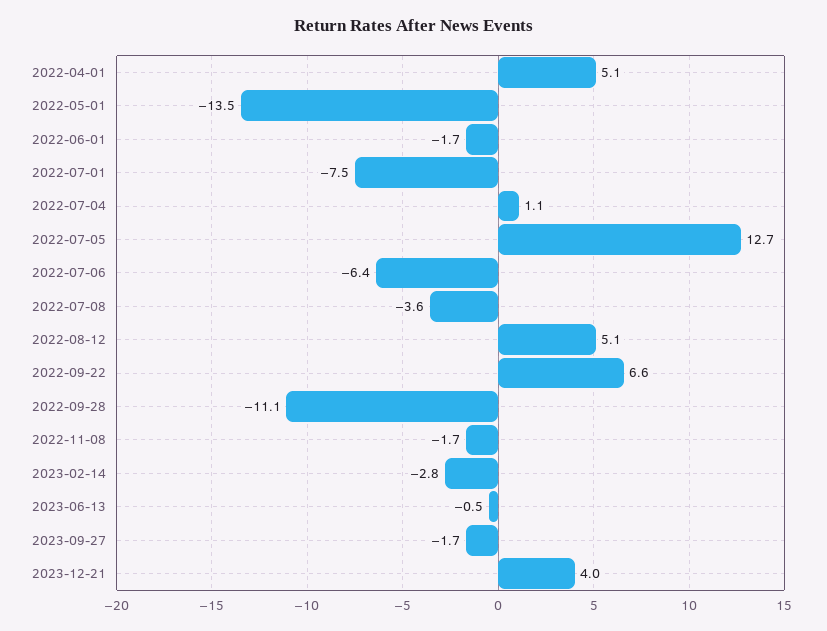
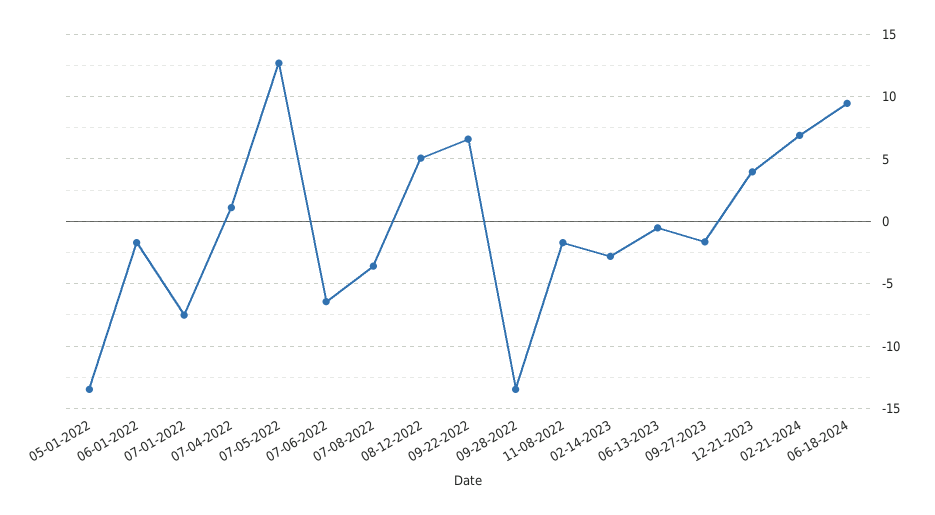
2022-04-01: 5.1 -> none
2022-09-28: -11.1 -> -13.5
02-21-2024: none -> 7
06-18-2024: none -> 9.5

